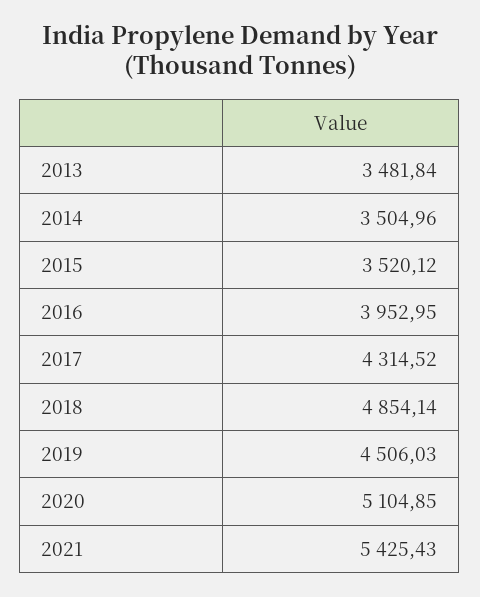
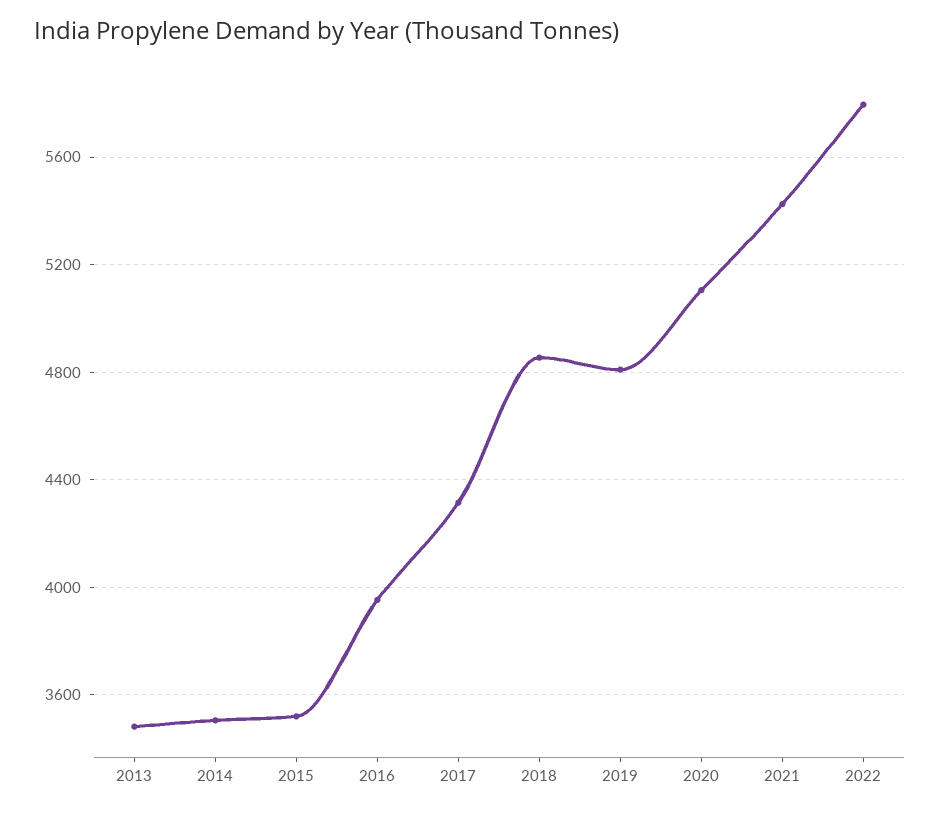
2019: 4506.03 -> 4800
2022: none -> 5800

